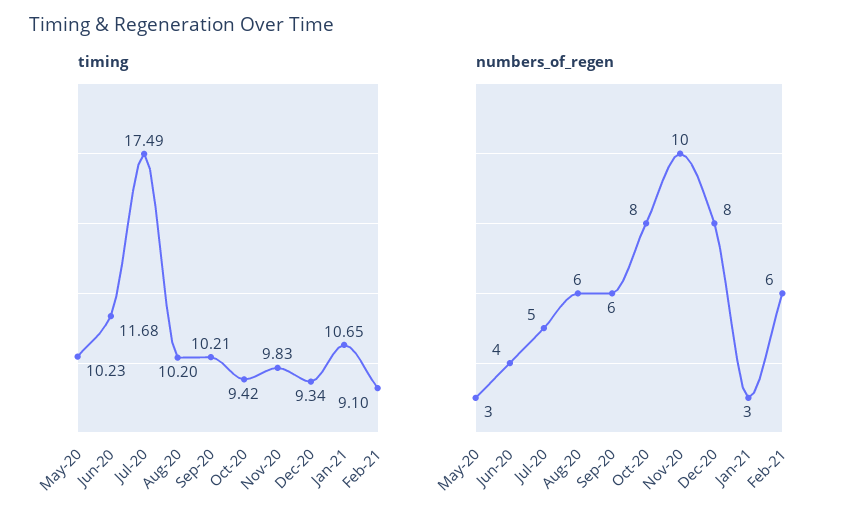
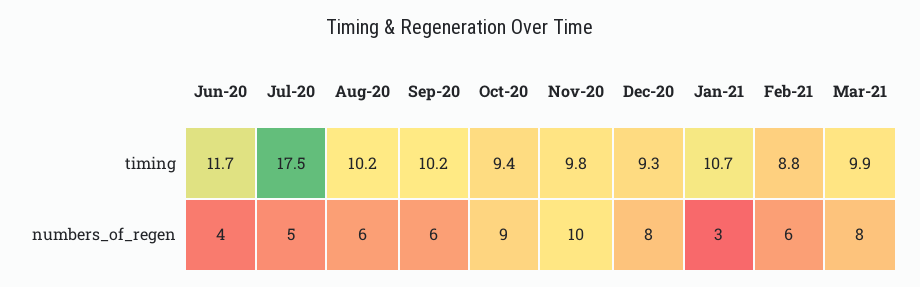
timing, May-20: 10.23 -> none
timing, Feb-21: 9.1 -> 8.8
numbers_of_regen, May-20: 3 -> none
numbers_of_regen, Oct-20: 8 -> 9
timing, Mar-21: none -> 9.9
numbers_of_regen, Mar-21: none -> 8

